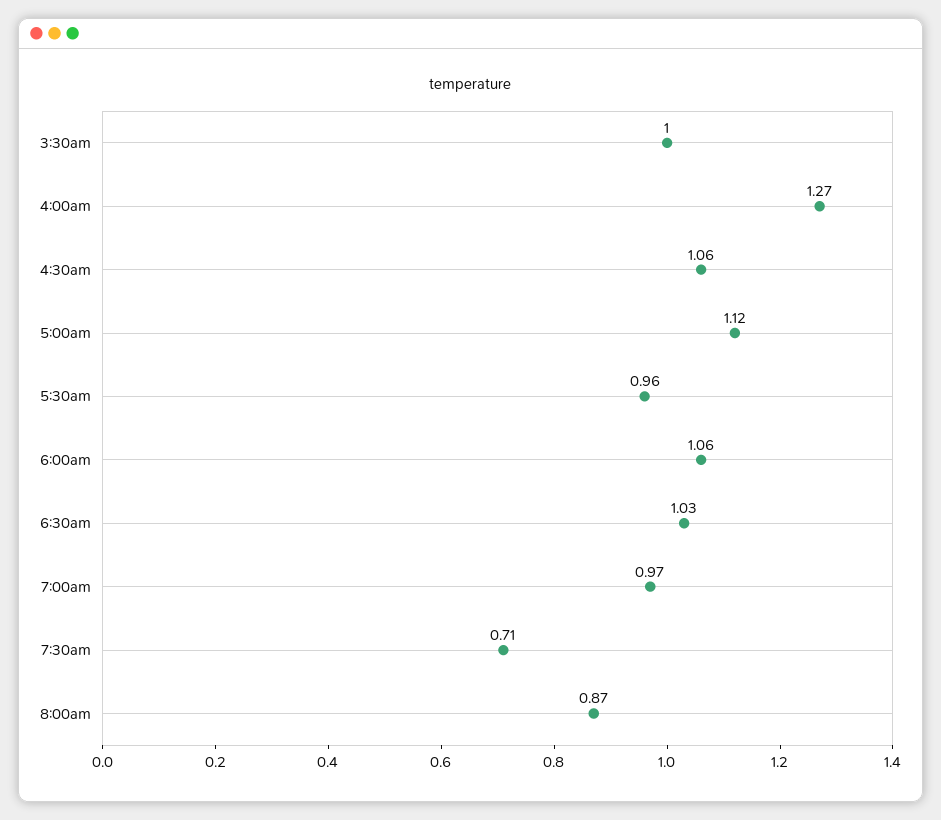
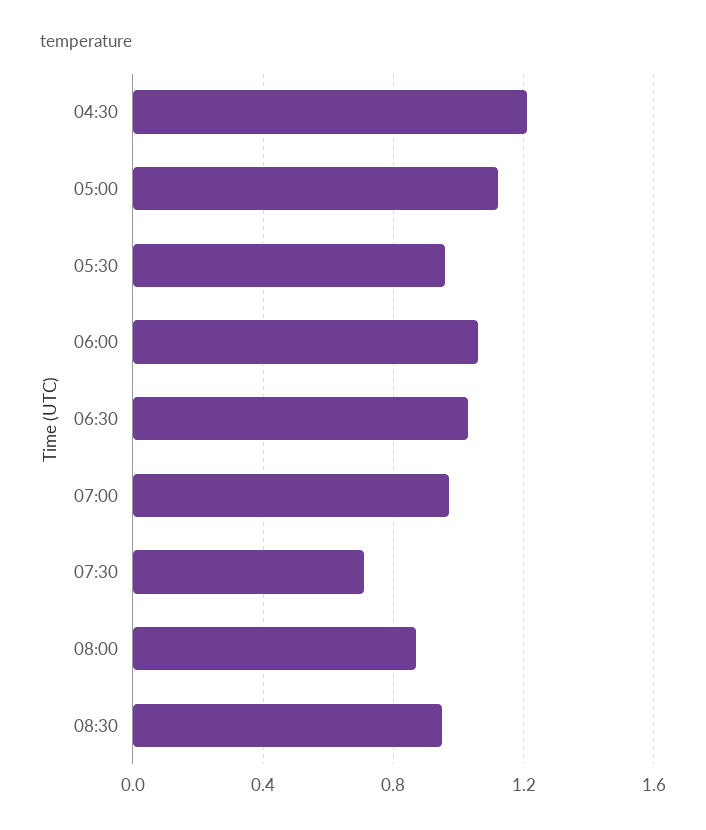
3:30am: 1 -> none
4:00am: 1.27 -> none
4:30am: 1.06 -> 1.2
08:30: none -> 0.95

